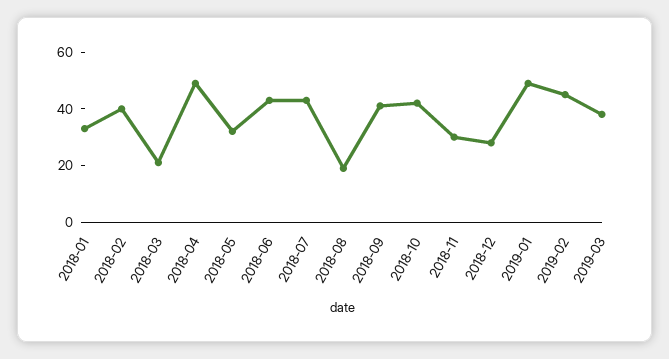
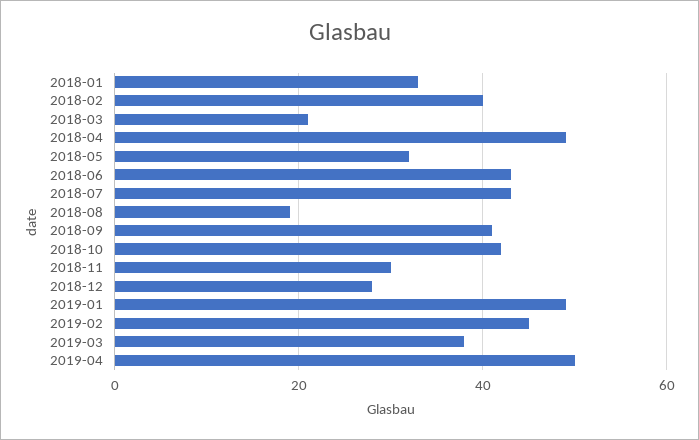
2019-04: none -> 50

